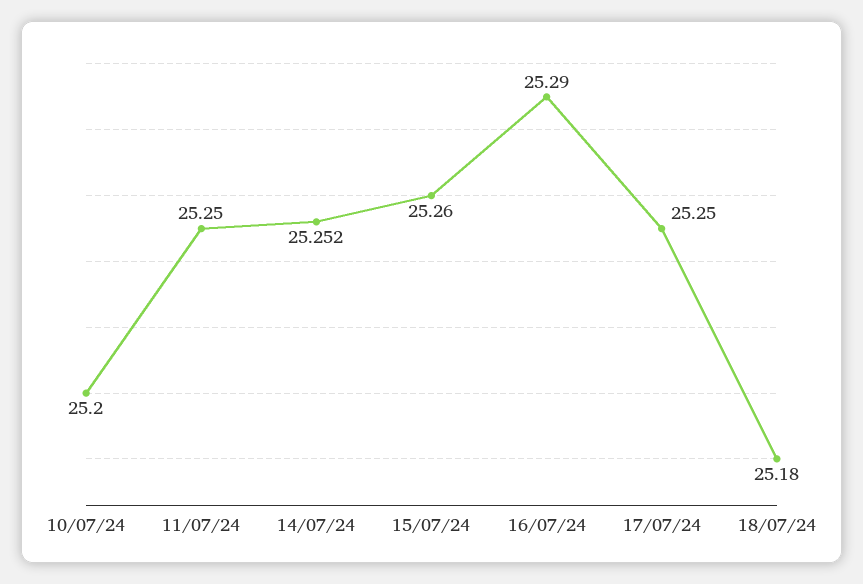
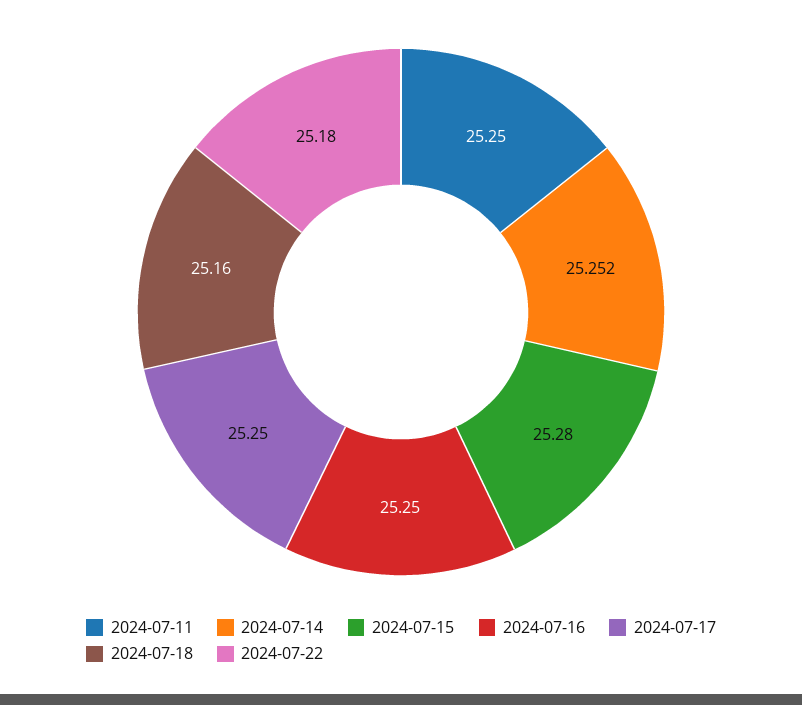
10/07/24: 25.2 -> none
15/07/24: 25.26 -> 25.28
16/07/24: 25.29 -> 25.25
18/07/24: 25.18 -> 25.16
2024-07-22: none -> 25.18

